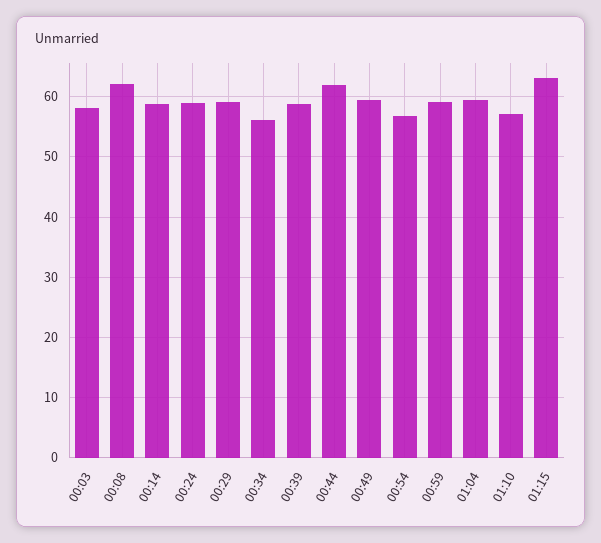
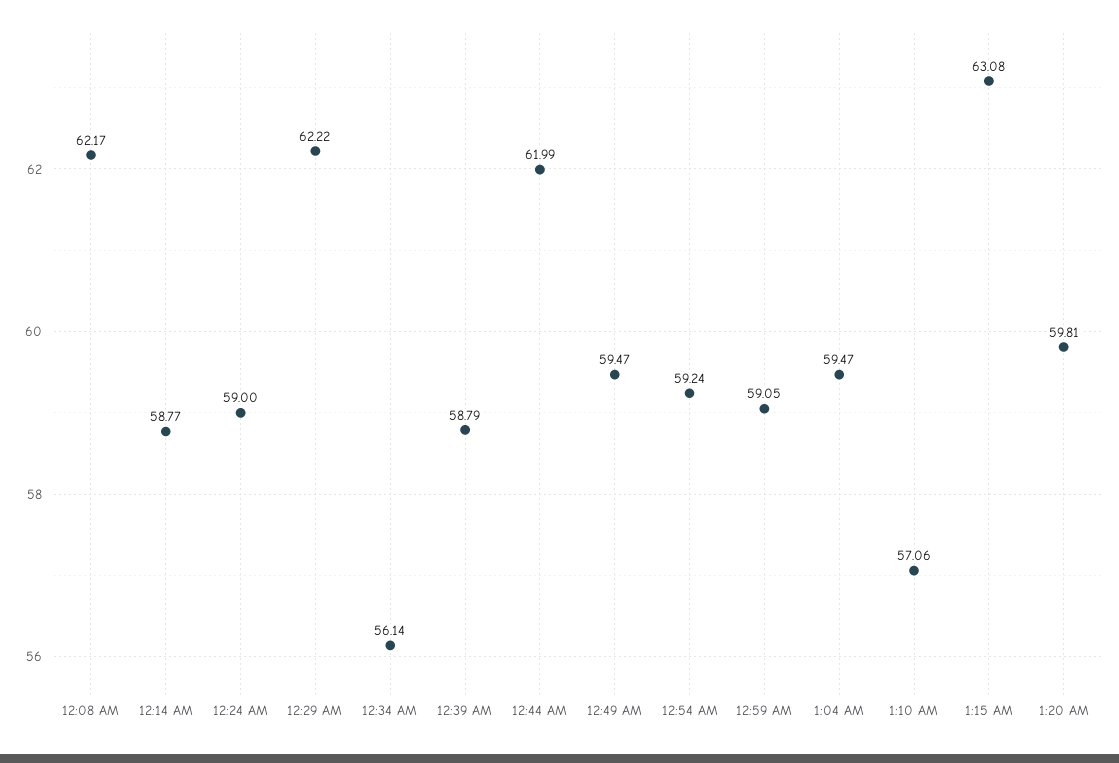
00:03: 58 -> none
00:29: 59 -> 62.22
00:54: 57 -> 59.24
1:20 AM: none -> 59.81

